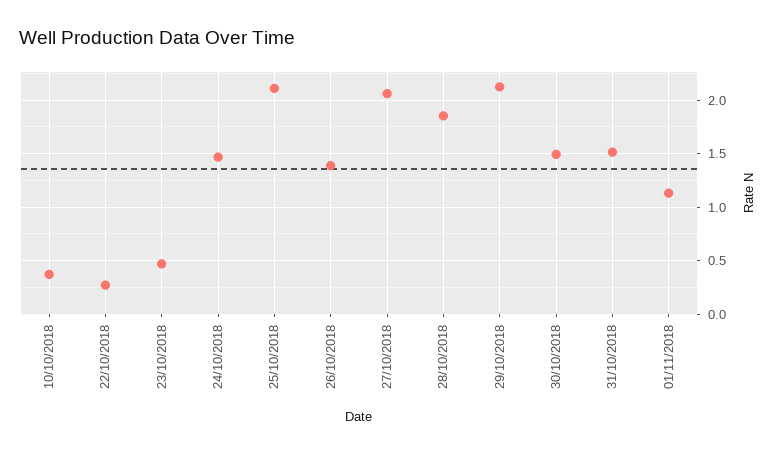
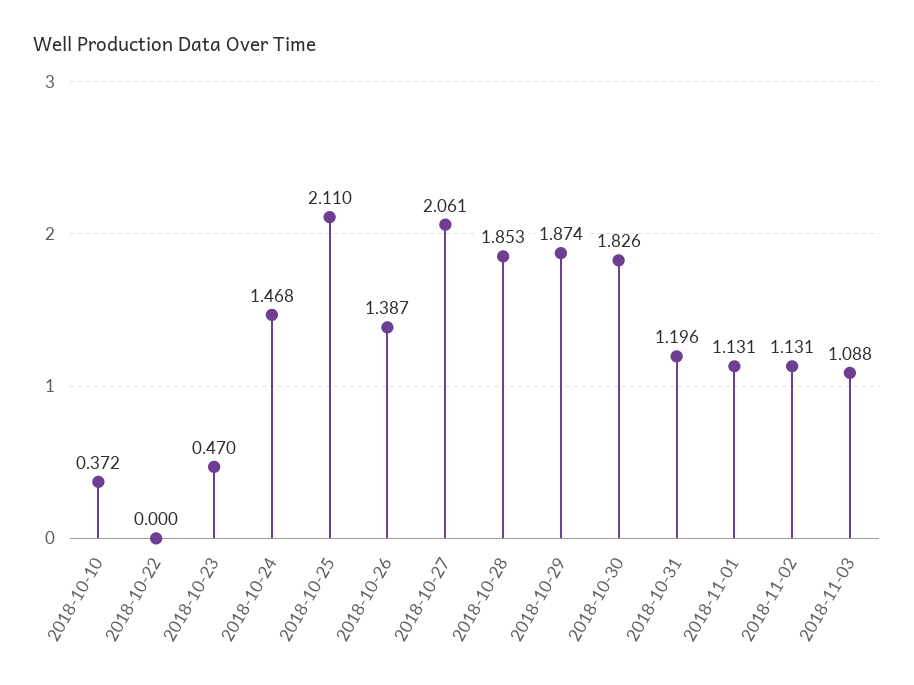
22/10/2018: 0.3 -> 0
29/10/2018: 2.1 -> 1.874
30/10/2018: 1.5 -> 1.826
31/10/2018: 1.5 -> 1.196
2018-11-02: none -> 1.131
2018-11-03: none -> 1.088

